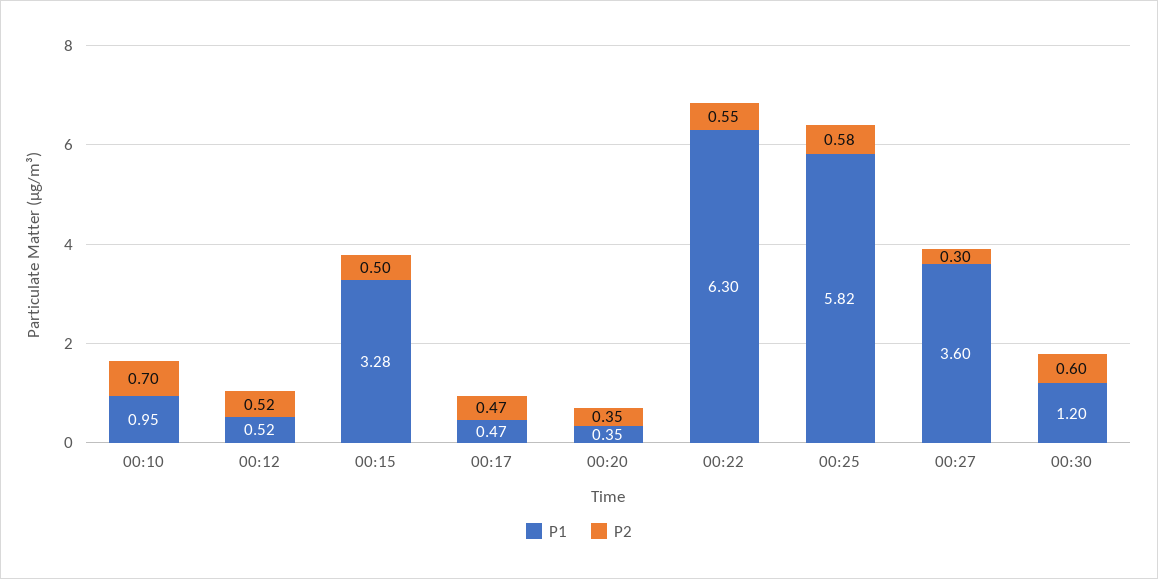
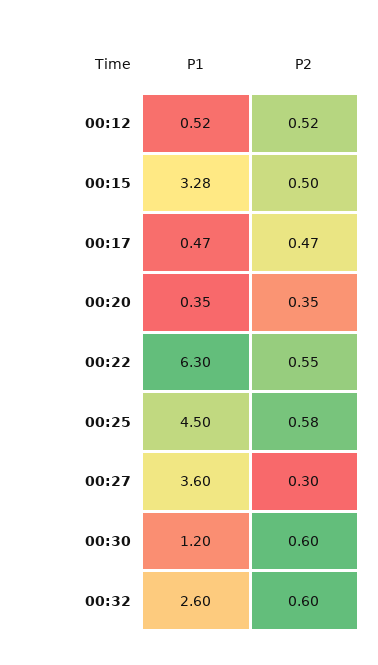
P1, 00:10: 0.95 -> none
P2, 00:10: 0.7 -> none
P1, 00:25: 5.82 -> 4.5
P1, 00:32: none -> 2.6
P2, 00:32: none -> 0.6

